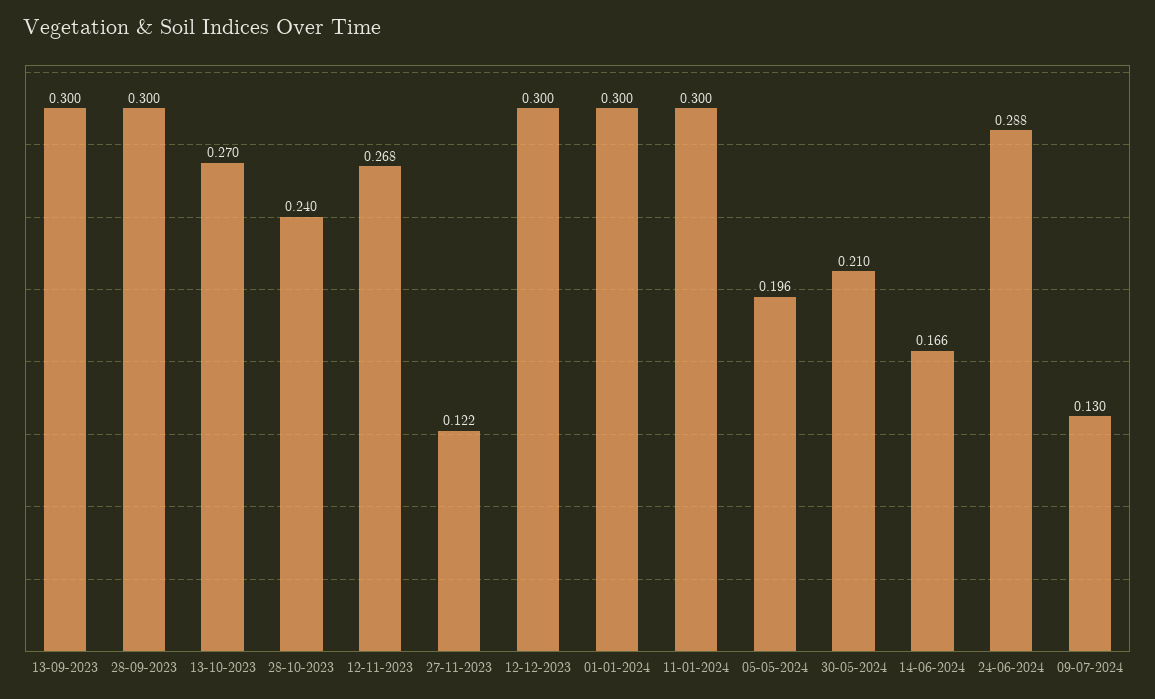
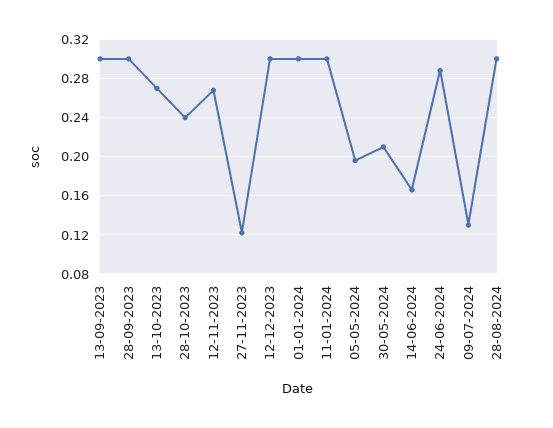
28-08-2024: none -> 0.3

